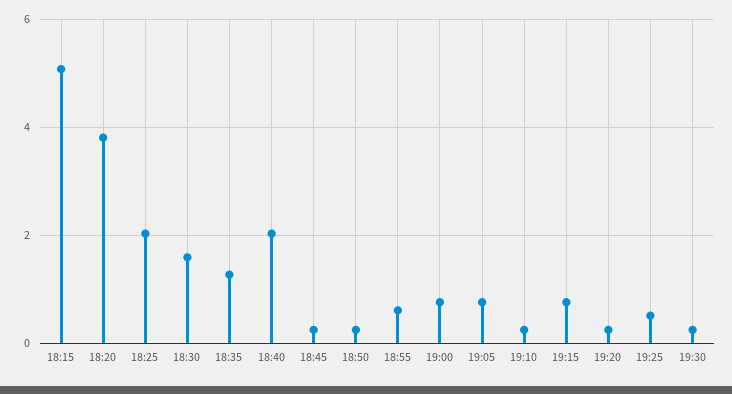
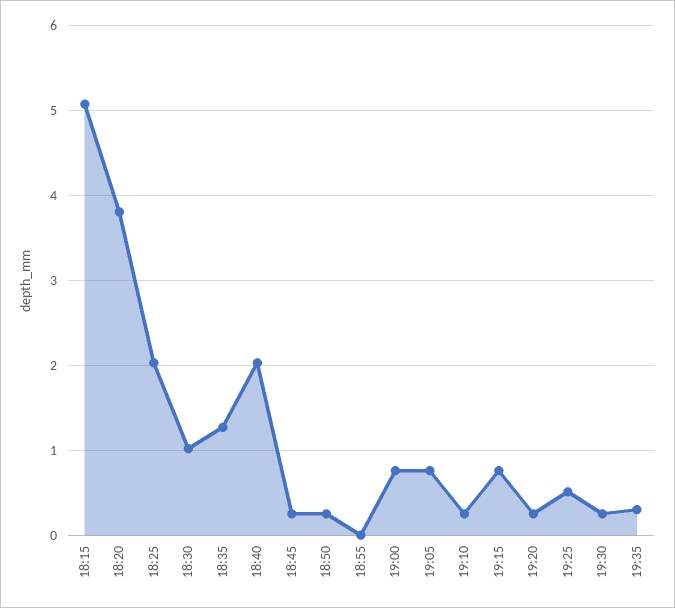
18:30: 1.6 -> 1
18:55: 0.6 -> 0
19:35: none -> 0.3

